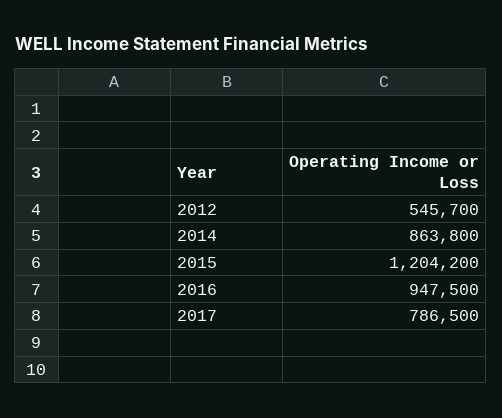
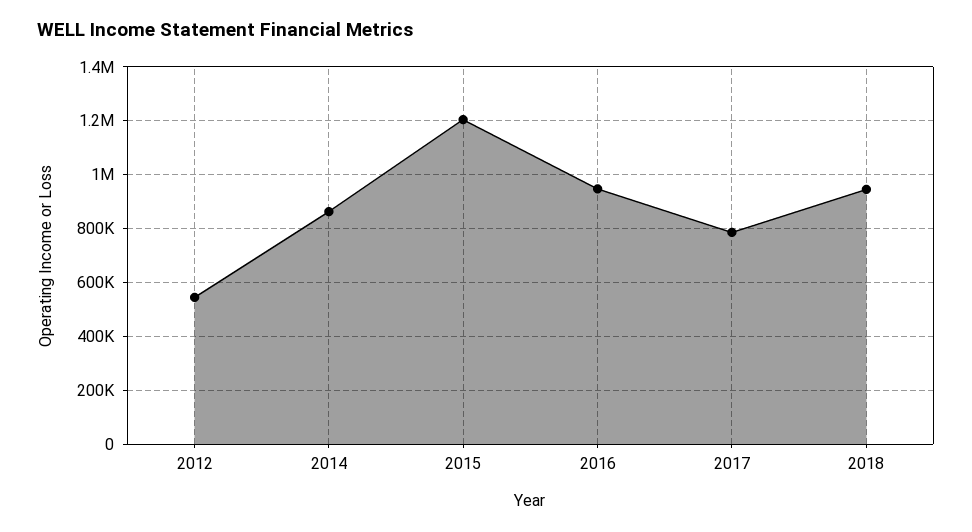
2018: none -> 950000

